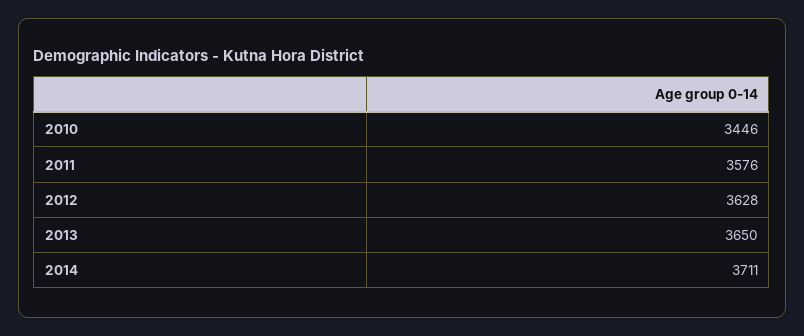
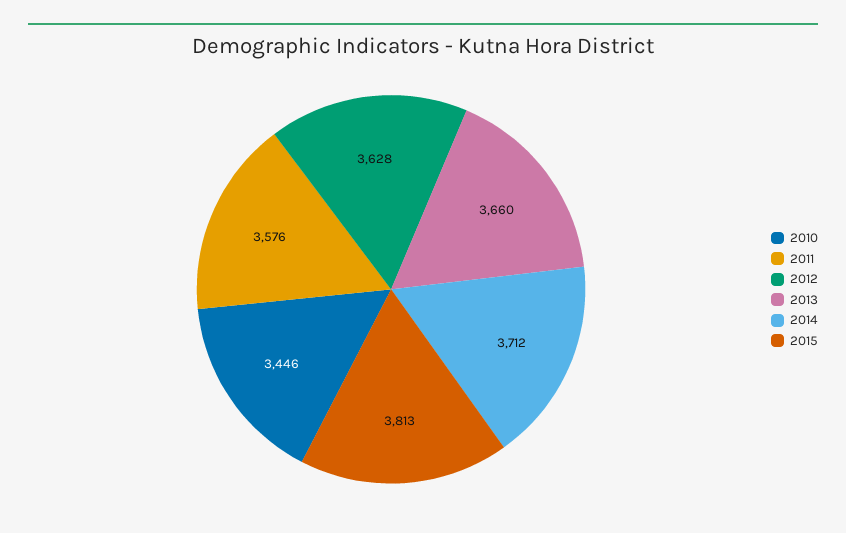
2013: 3650 -> 3660
2014: 3711 -> 3712
2015: none -> 3813

